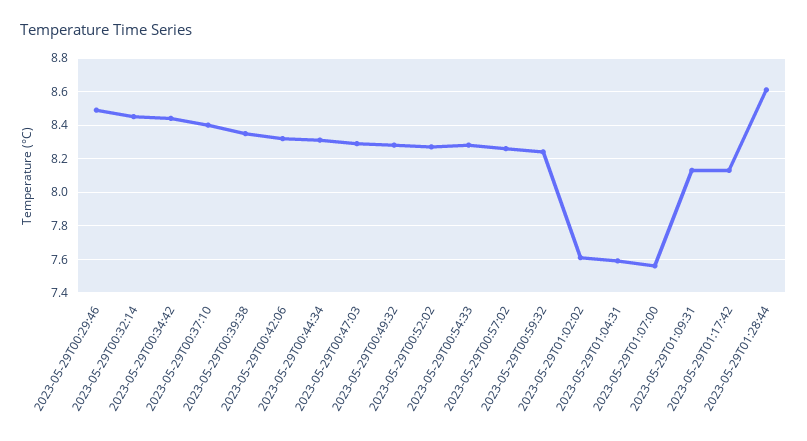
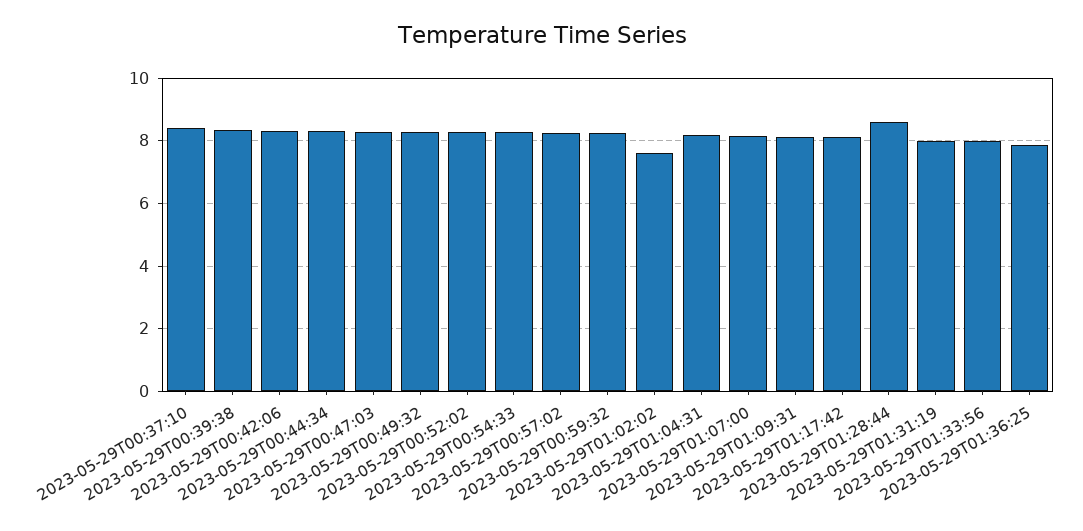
2023-05-29T00:29:46: 8.5 -> none
2023-05-29T00:32:14: 8.45 -> none
2023-05-29T00:34:42: 8.45 -> none
2023-05-29T01:04:31: 7.6 -> 8.2
2023-05-29T01:07:00: 7.55 -> 8.2
2023-05-29T01:31:19: none -> 8
2023-05-29T01:33:56: none -> 8
2023-05-29T01:36:25: none -> 7.8

